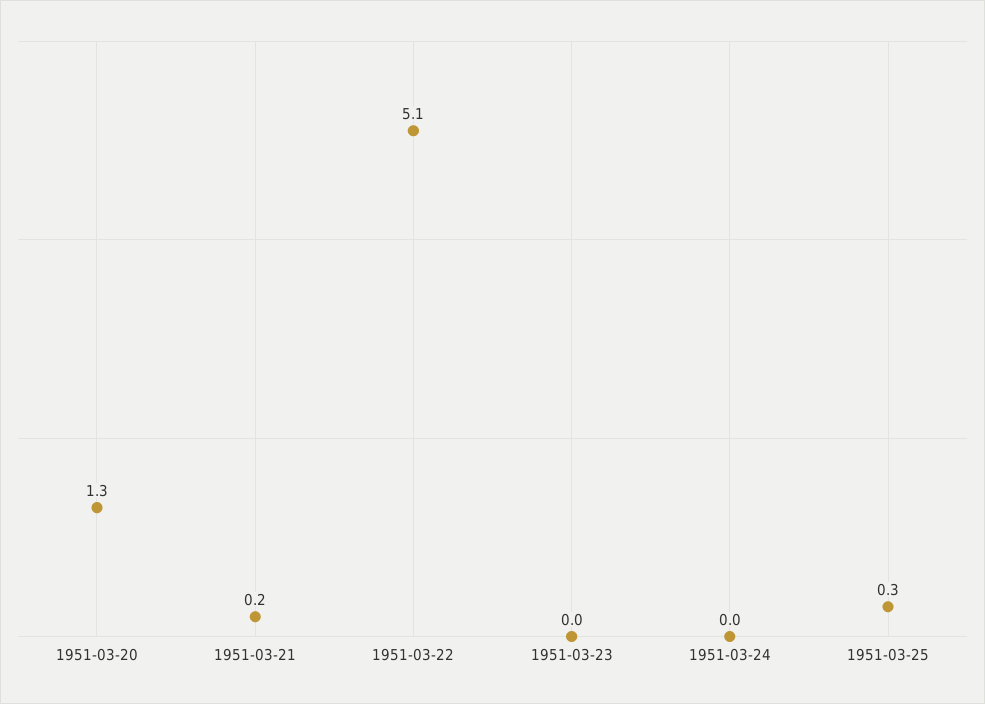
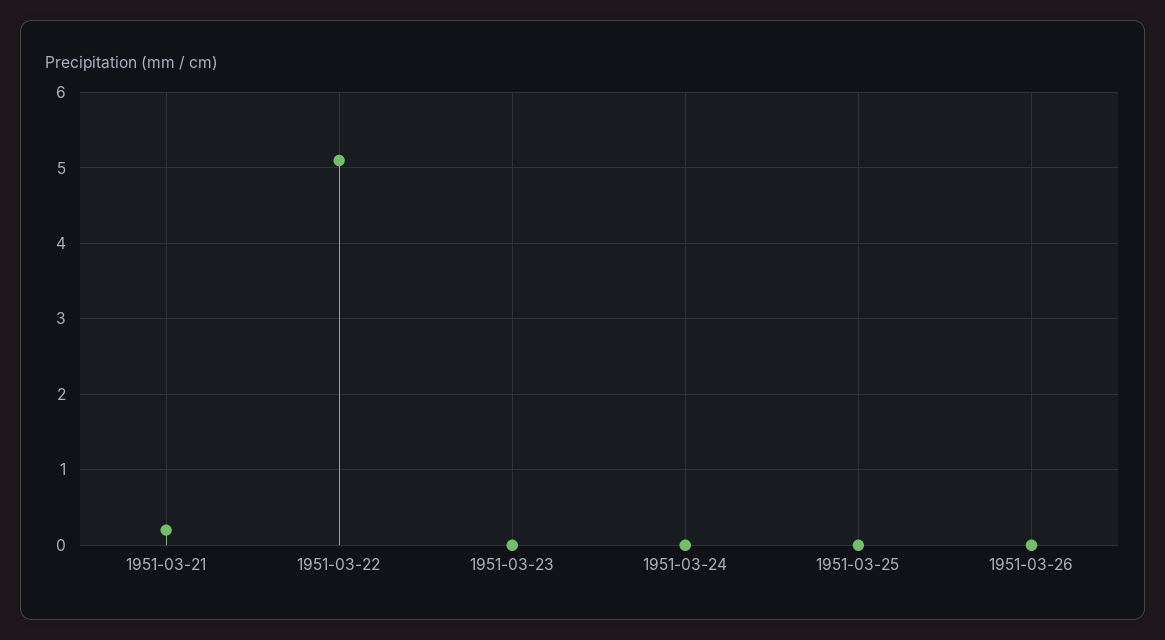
1951-03-20: 1.3 -> none
1951-03-25: 0.3 -> 0
1951-03-26: none -> 0

